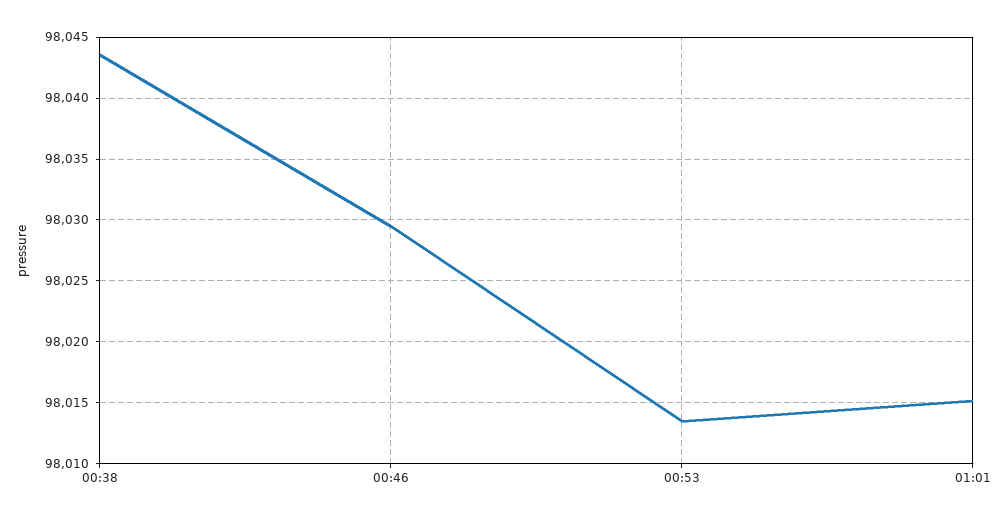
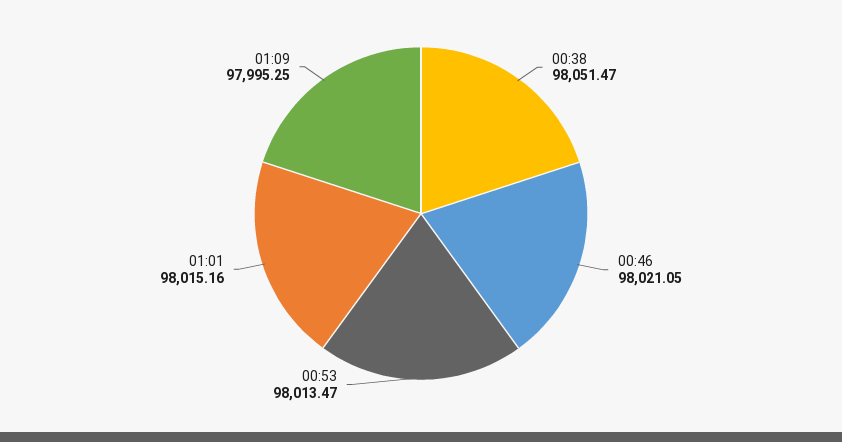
00:38: 98043.5 -> 98051.47
00:46: 98029.5 -> 98021.05
01:09: none -> 97995.25

